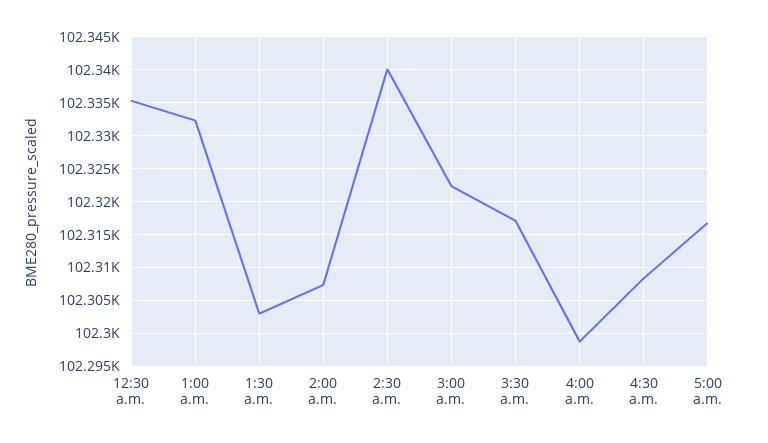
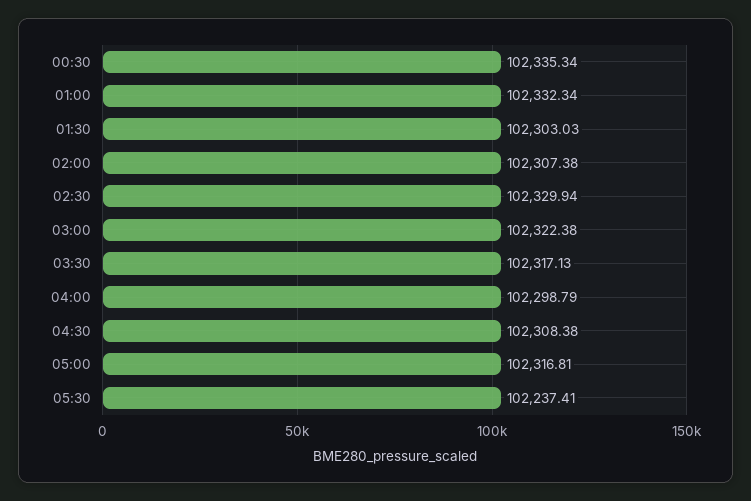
2:30 a.m.: 102340 -> 102329.94
05:30: none -> 102237.41

